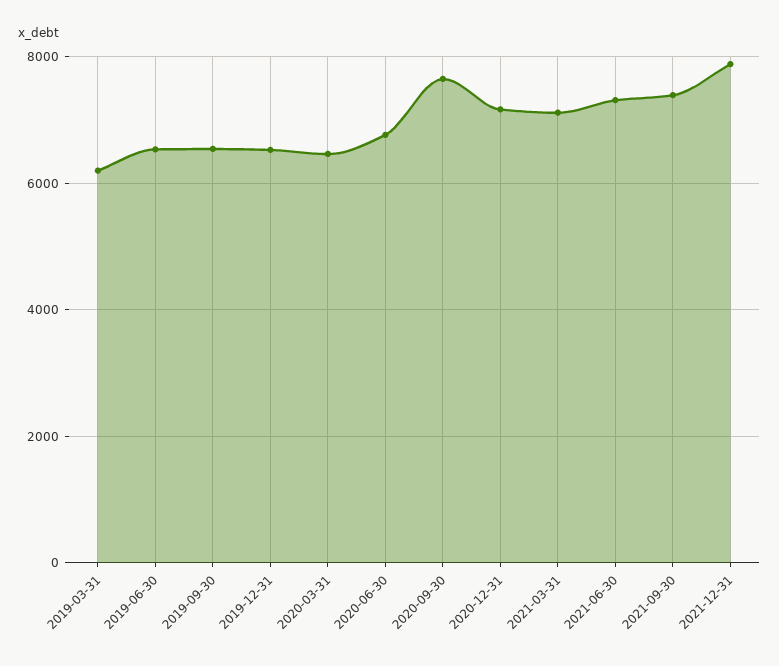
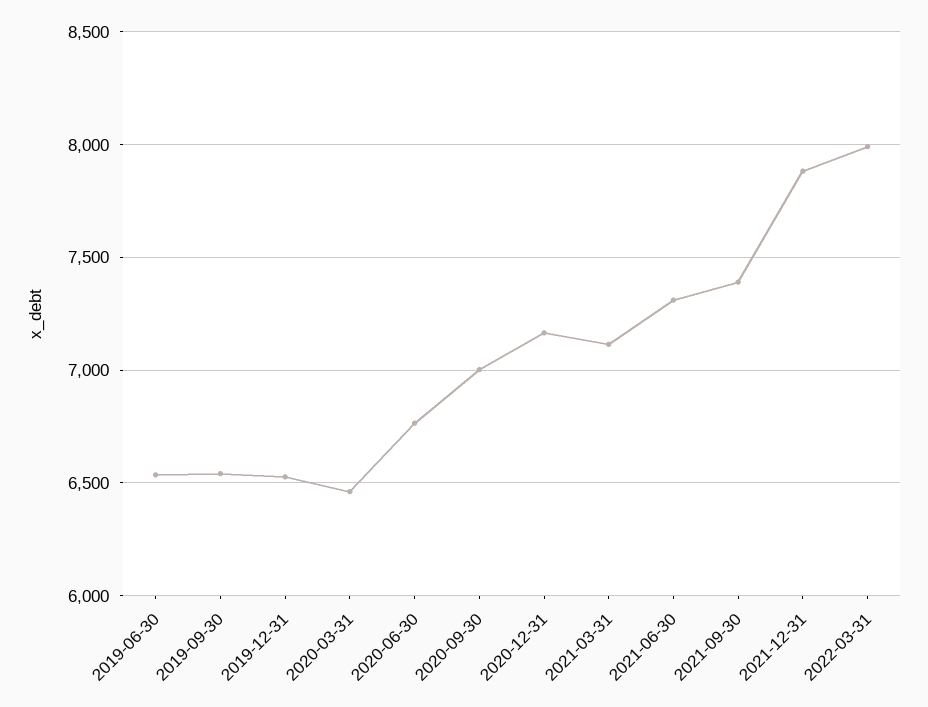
2019-03-31: 6200 -> none
2020-09-30: 7600 -> 7000
2022-03-31: none -> 8000

